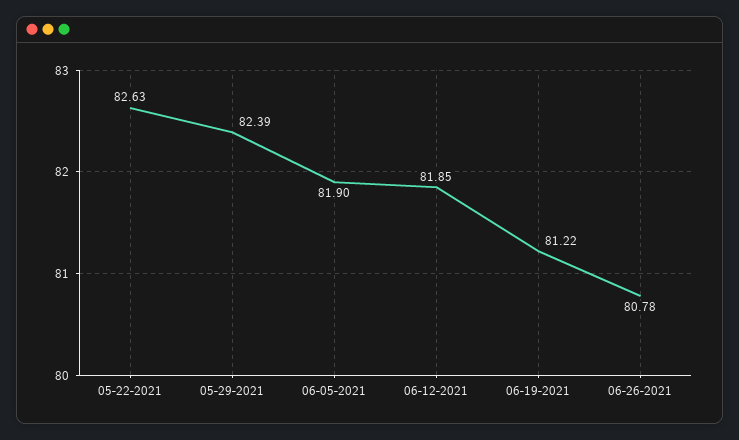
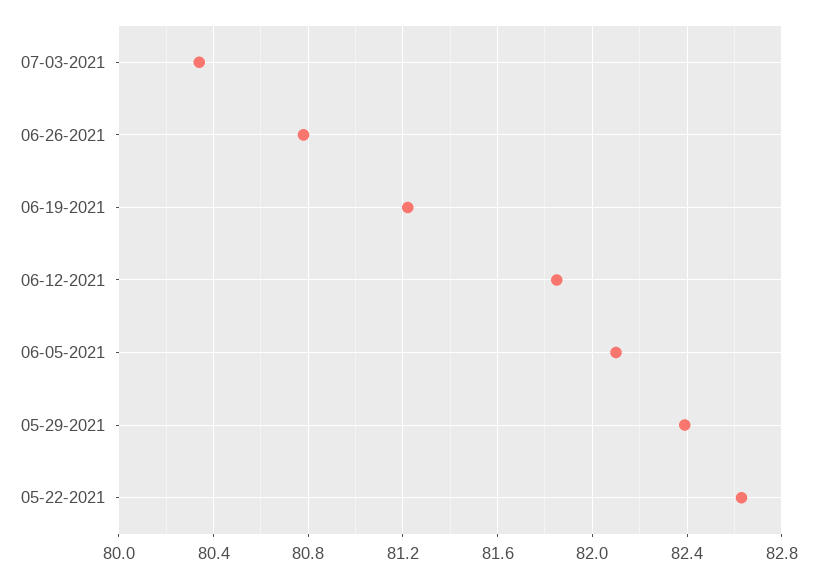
06-05-2021: 81.9 -> 82.1
07-03-2021: none -> 80.35

